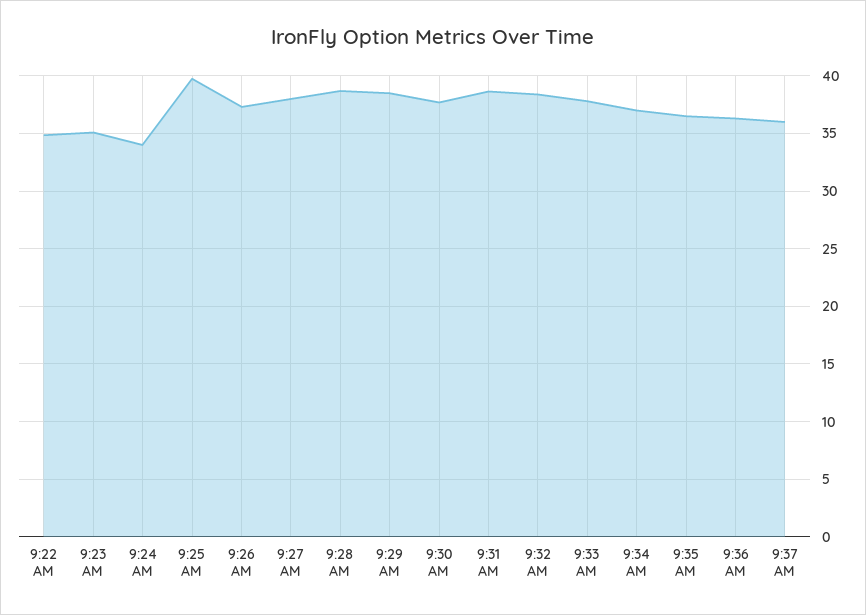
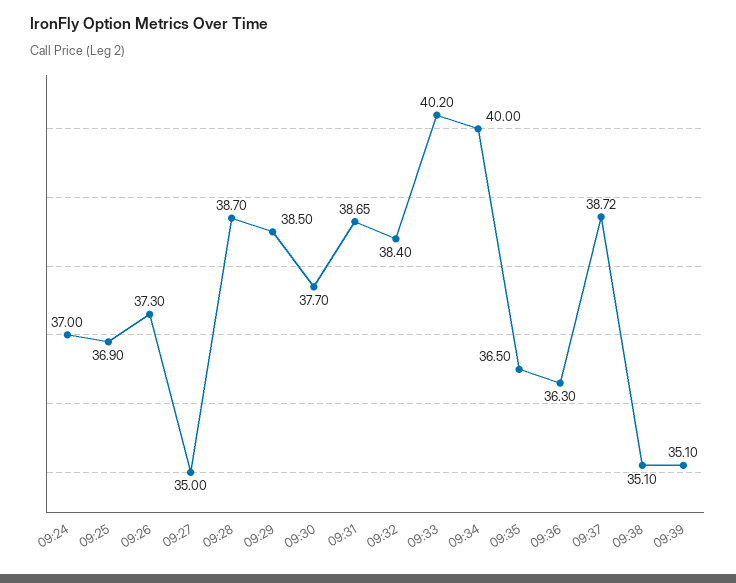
9:22 AM: 35 -> none
9:23 AM: 35 -> none
9:24 AM: 34 -> 37
9:25 AM: 40 -> 36.9
9:27 AM: 38 -> 35
9:33 AM: 38 -> 40.2
9:34 AM: 37 -> 40
9:37 AM: 36 -> 38.72
09:38: none -> 35.1
09:39: none -> 35.1

